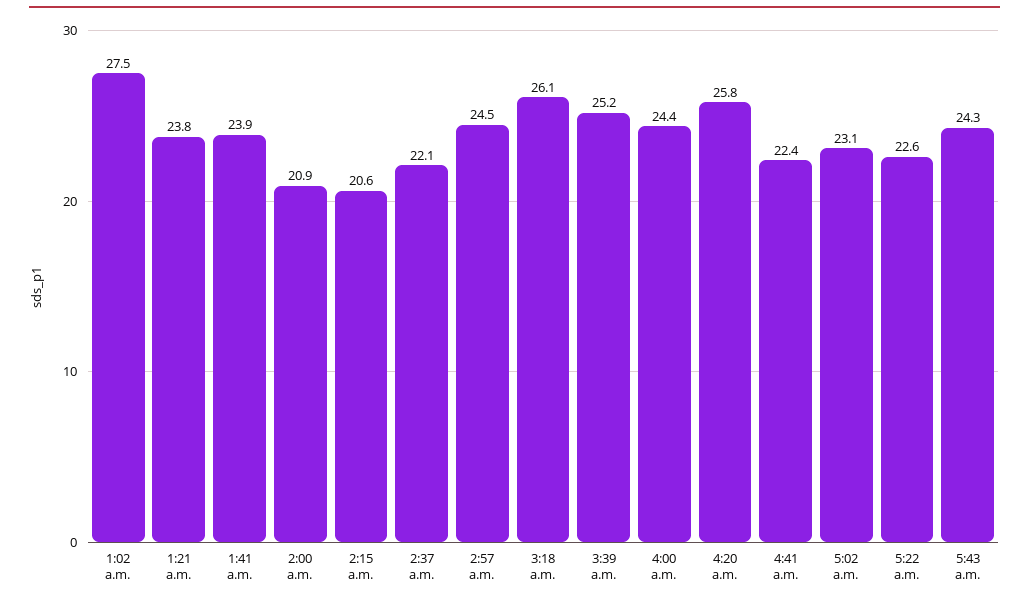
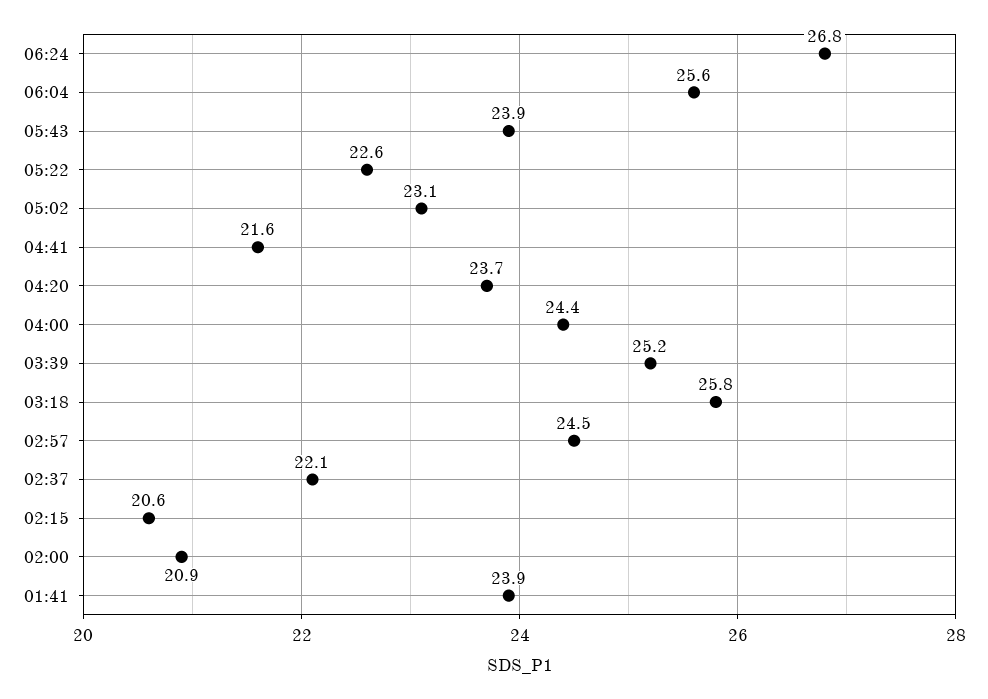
1:02 a.m.: 27.5 -> none
1:21 a.m.: 23.8 -> none
3:18 a.m.: 26.1 -> 25.8
4:20 a.m.: 25.8 -> 23.7
4:41 a.m.: 22.4 -> 21.6
5:43 a.m.: 24.3 -> 23.9
06:24: none -> 26.8
06:04: none -> 25.6

